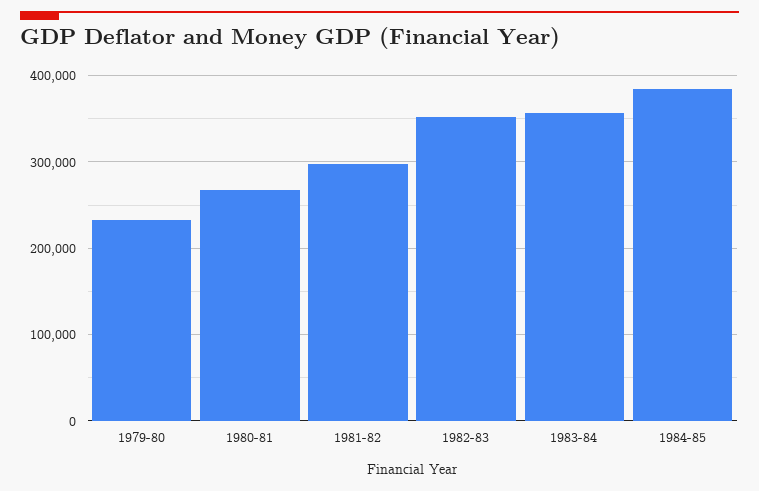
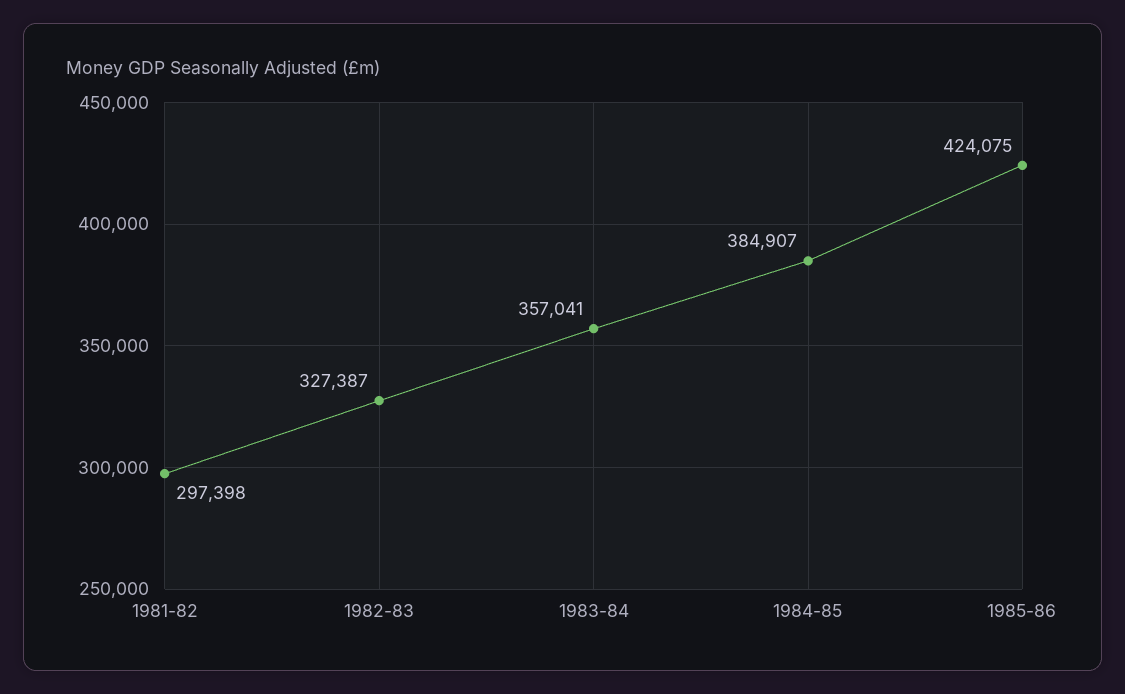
1979-80: 230000 -> none
1980-81: 270000 -> none
1982-83: 350000 -> 327387
1985-86: none -> 424075

